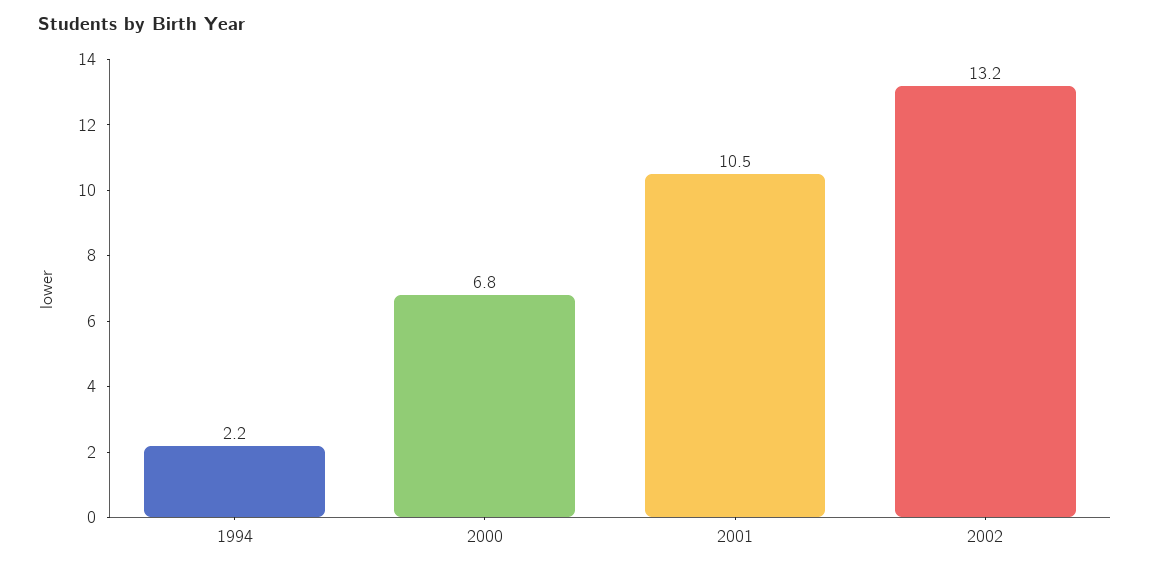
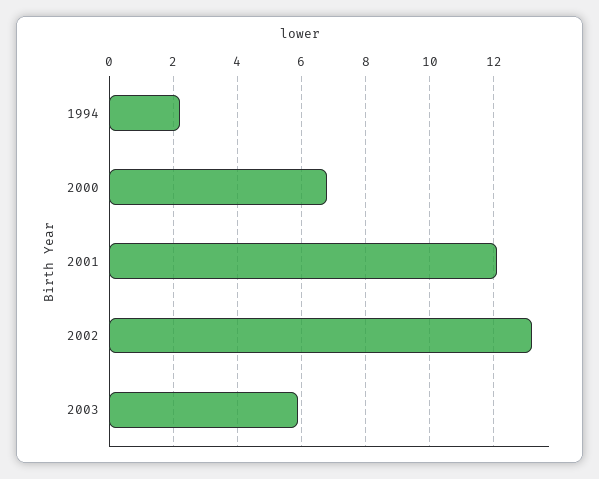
2001: 10.5 -> 12
2003: none -> 6

